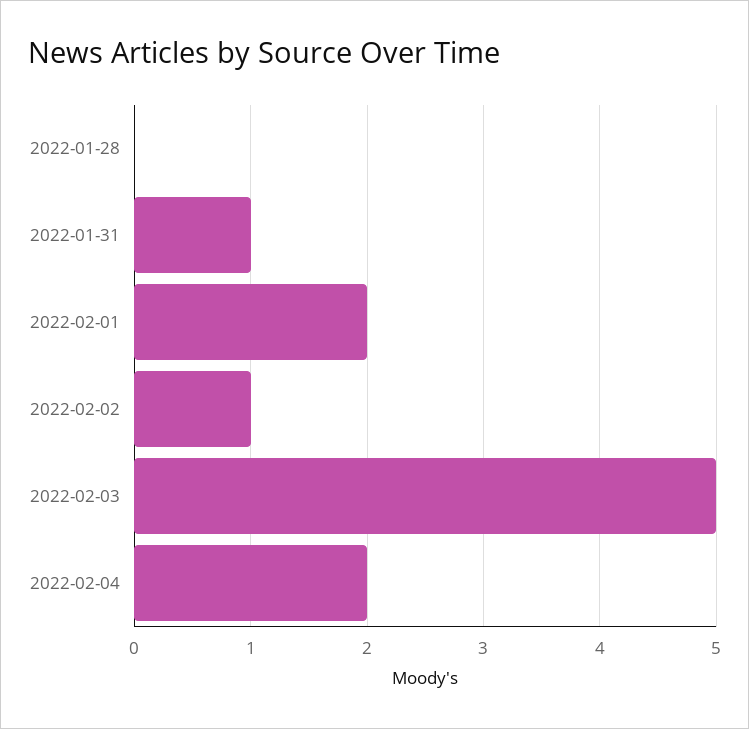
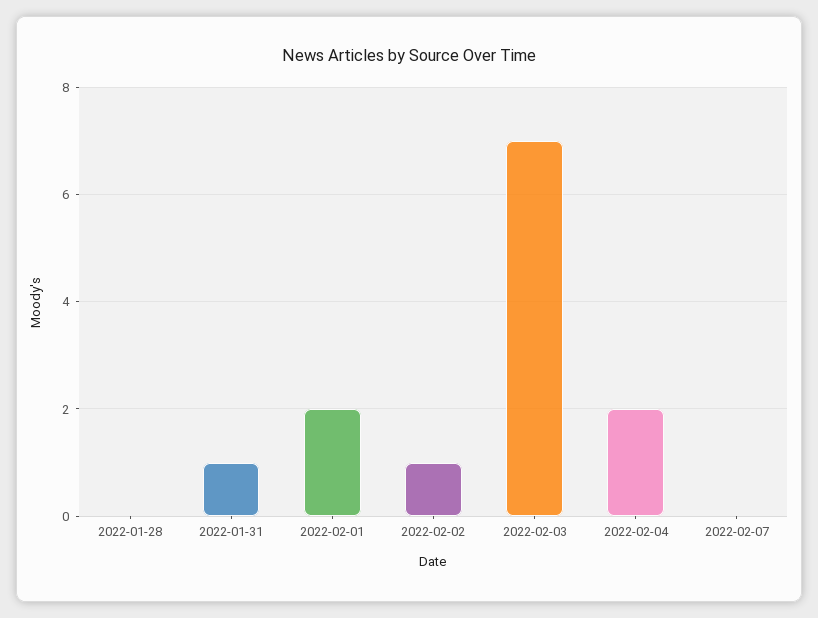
2022-02-03: 5 -> 7
2022-02-07: none -> 0

